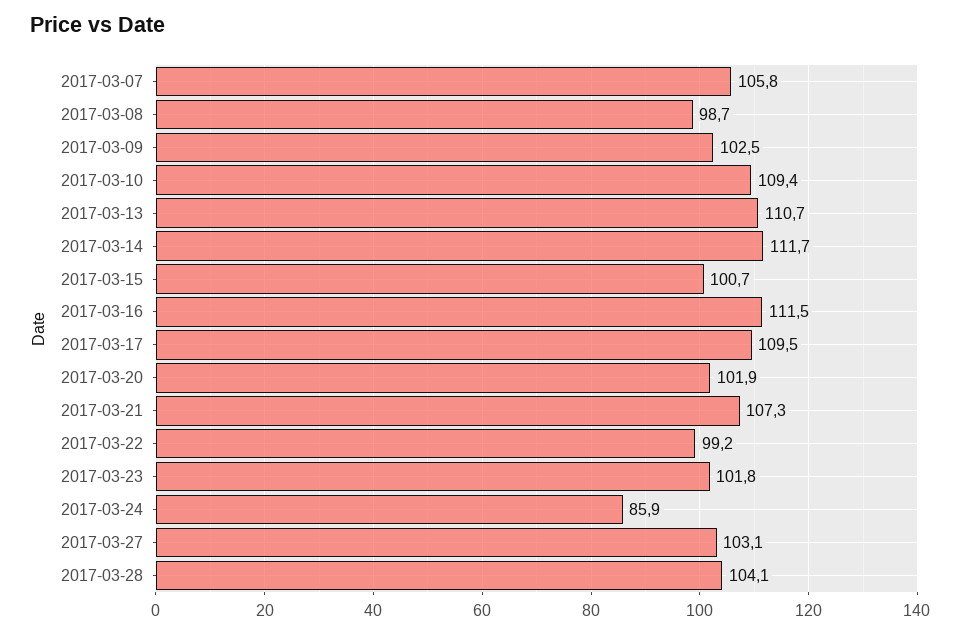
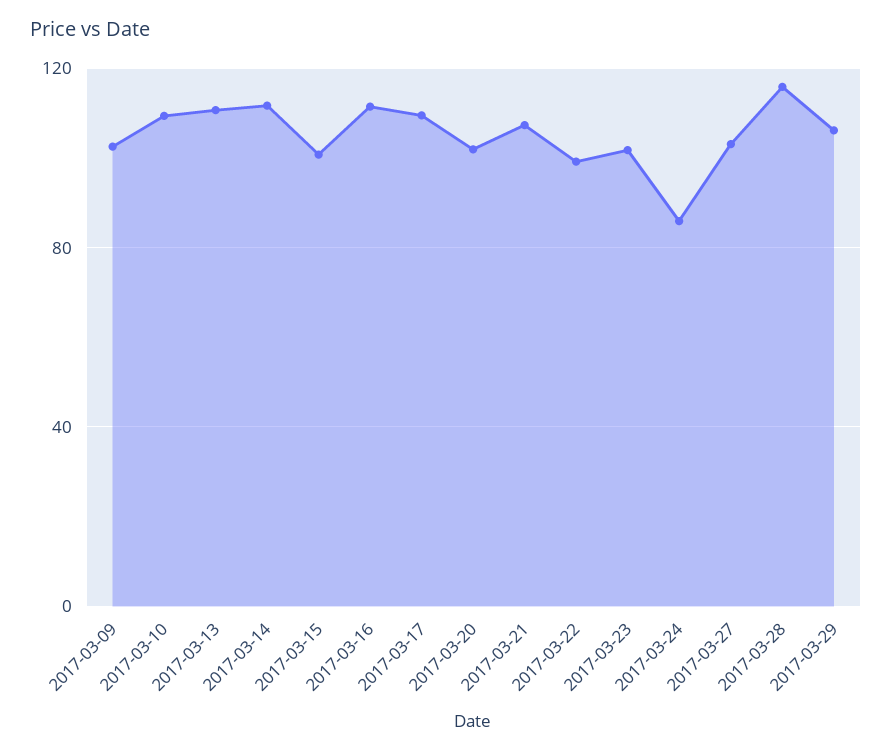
2017-03-07: 105.8 -> none
2017-03-08: 98.7 -> none
2017-03-28: 104.1 -> 115
2017-03-29: none -> 105

